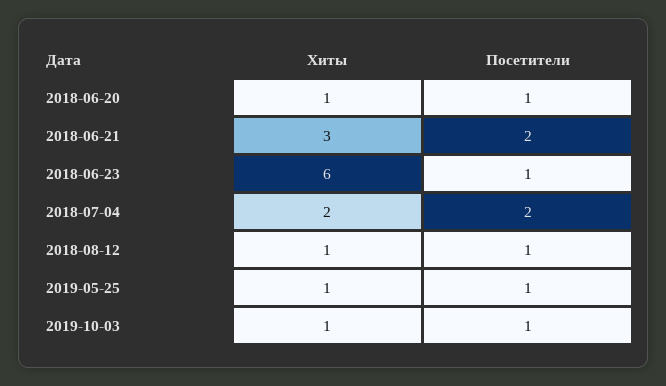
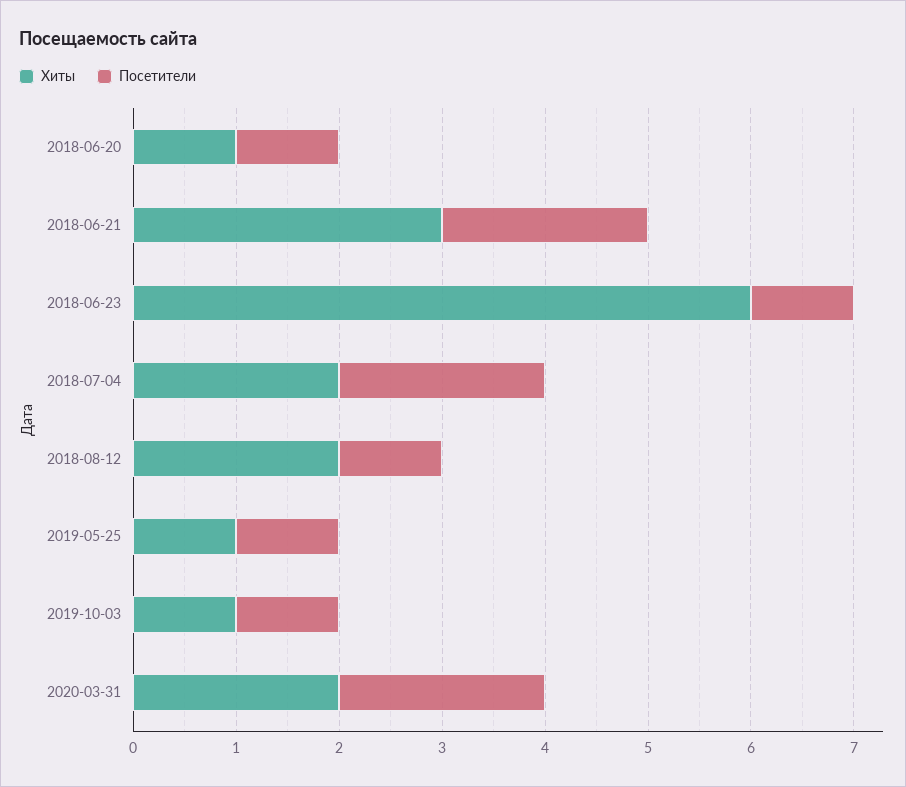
Хиты, 2018-08-12: 1 -> 2
Хиты, 2020-03-31: none -> 2
Посетители, 2020-03-31: none -> 2

